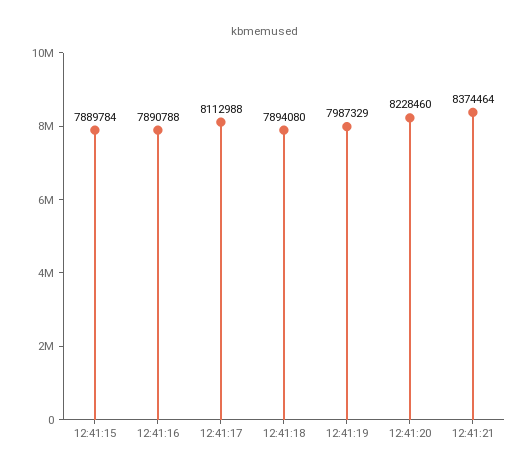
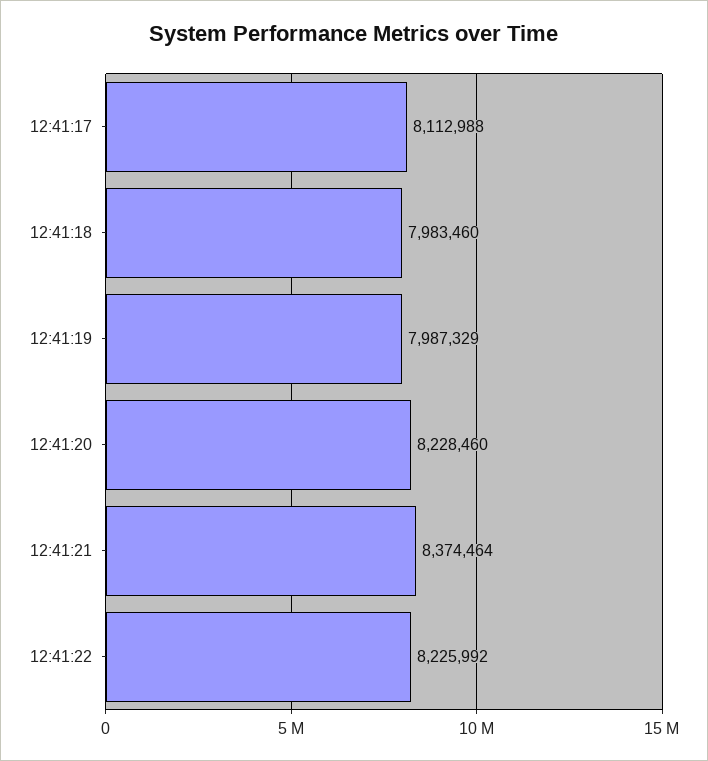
12:41:15: 7889784 -> none
12:41:16: 7890788 -> none
12:41:18: 7894080 -> 7983460
12:41:22: none -> 8225992

